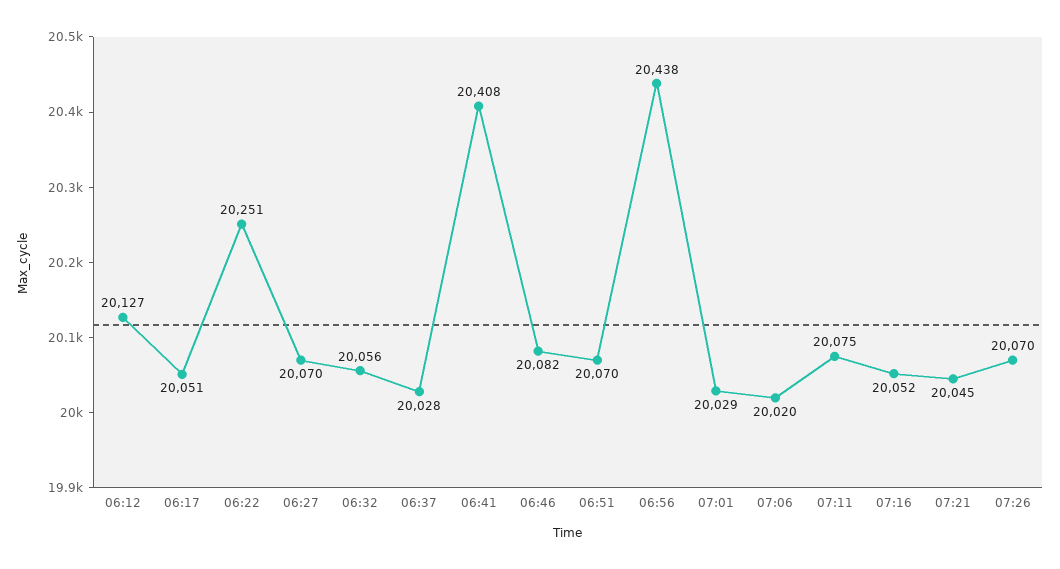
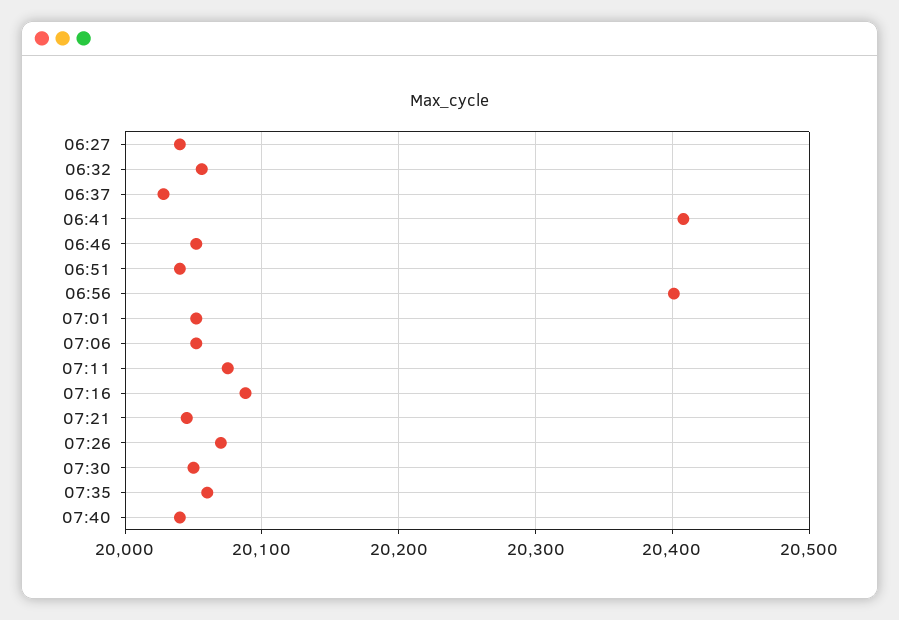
06:12: 20127 -> none
06:17: 20051 -> none
06:22: 20251 -> none
06:27: 20070 -> 20040
06:46: 20082 -> 20050
06:51: 20070 -> 20040
06:56: 20438 -> 20400
07:01: 20029 -> 20050
07:06: 20020 -> 20050
07:16: 20052 -> 20090
07:30: none -> 20050
07:35: none -> 20060
07:40: none -> 20040

